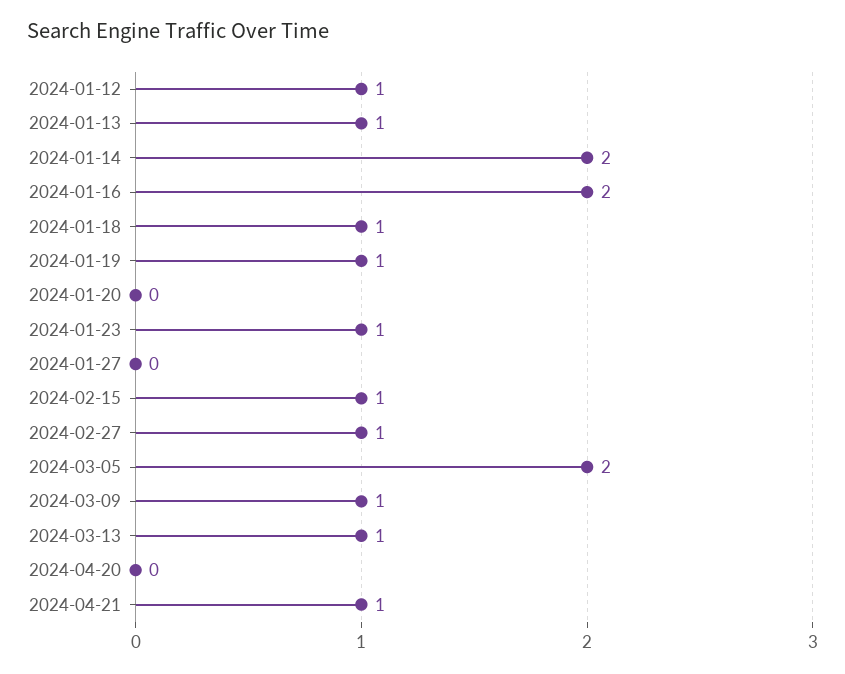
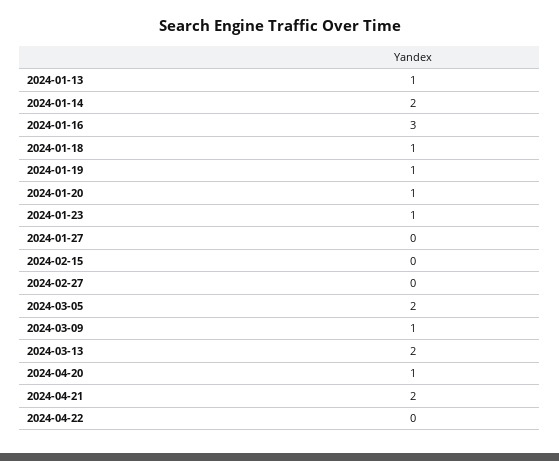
2024-01-12: 1 -> none
2024-01-16: 2 -> 3
2024-01-20: 0 -> 1
2024-02-15: 1 -> 0
2024-02-27: 1 -> 0
2024-03-13: 1 -> 2
2024-04-20: 0 -> 1
2024-04-21: 1 -> 2
2024-04-22: none -> 0

